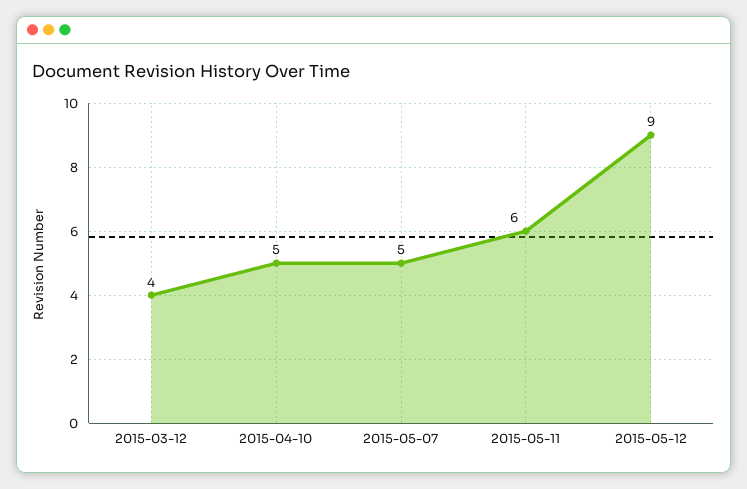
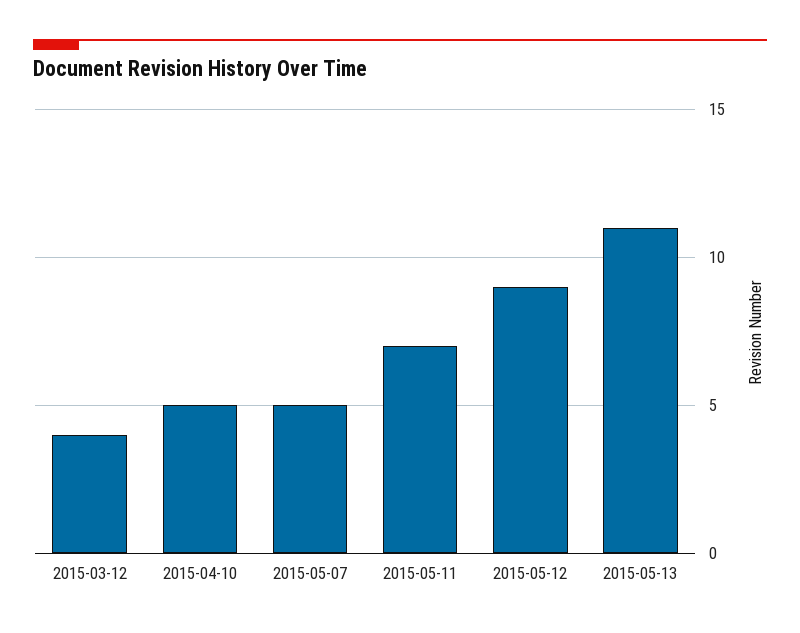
2015-05-11: 6 -> 7
2015-05-13: none -> 11

